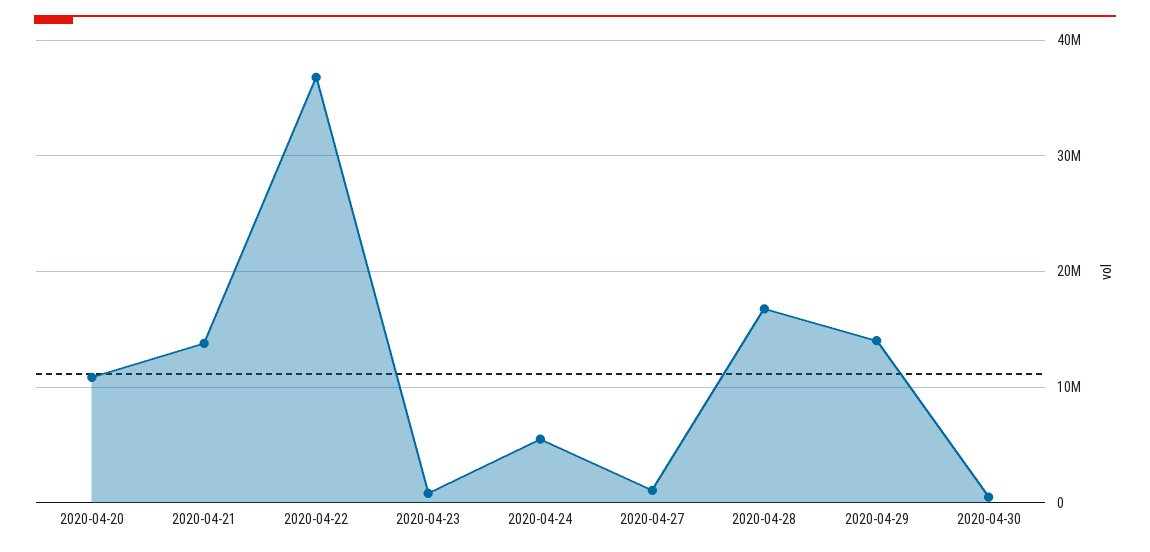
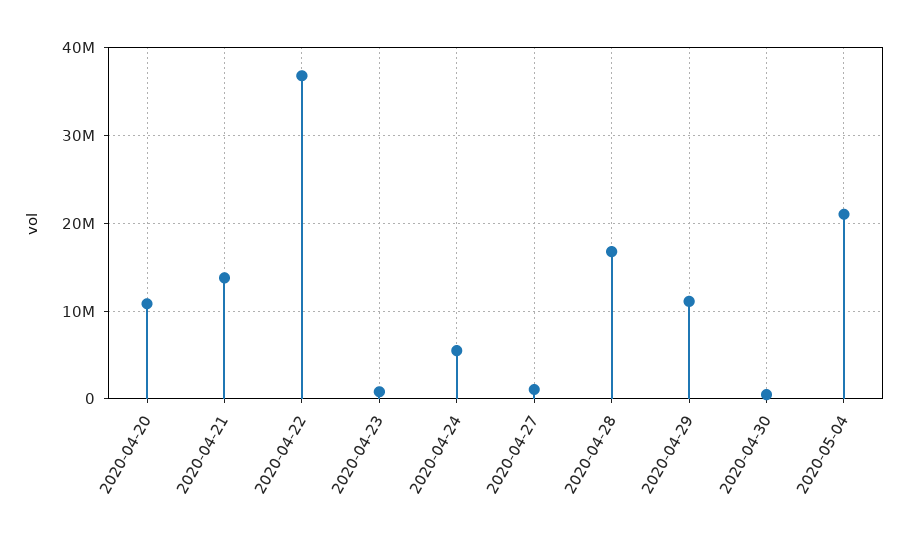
2020-04-29: 14000000 -> 11000000
2020-05-04: none -> 21000000

